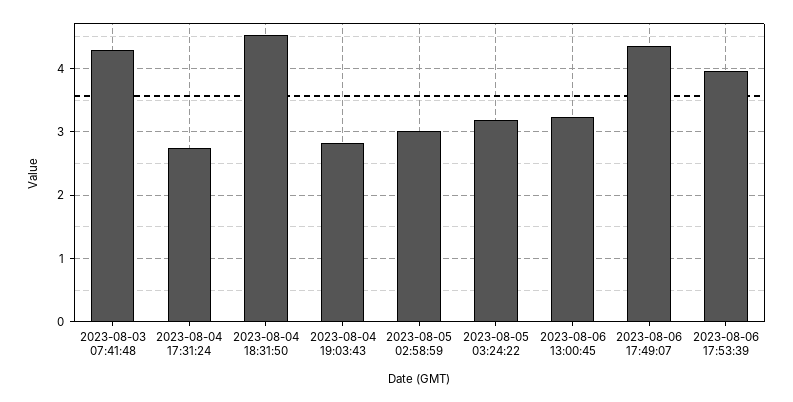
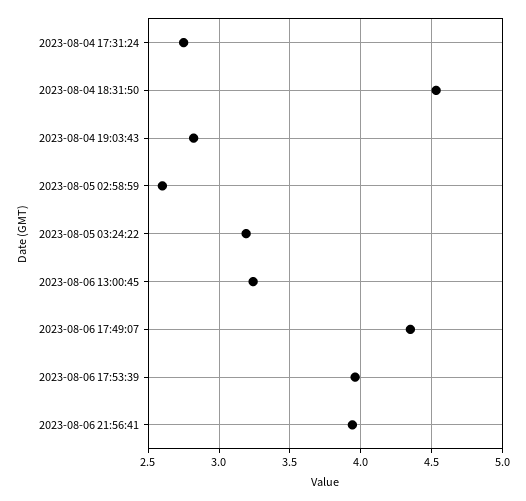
2023-08-03 07:41:48: 4.3 -> none
2023-08-05 02:58:59: 3 -> 2.6
2023-08-06 21:56:41: none -> 3.95

